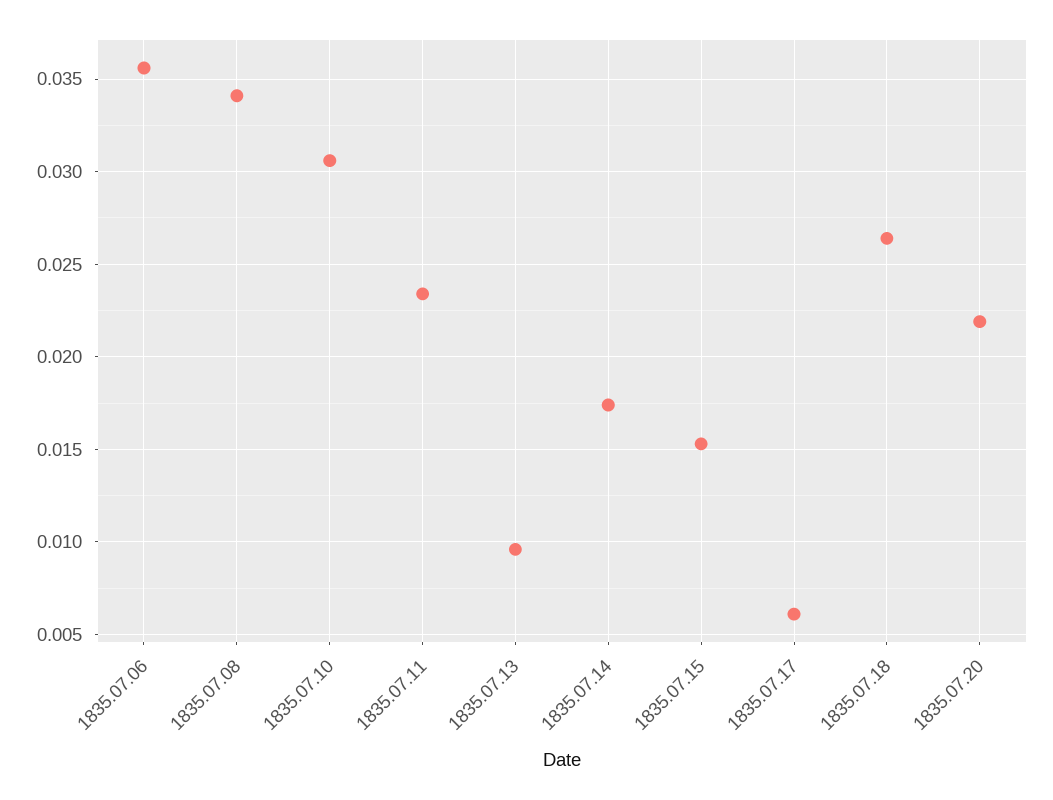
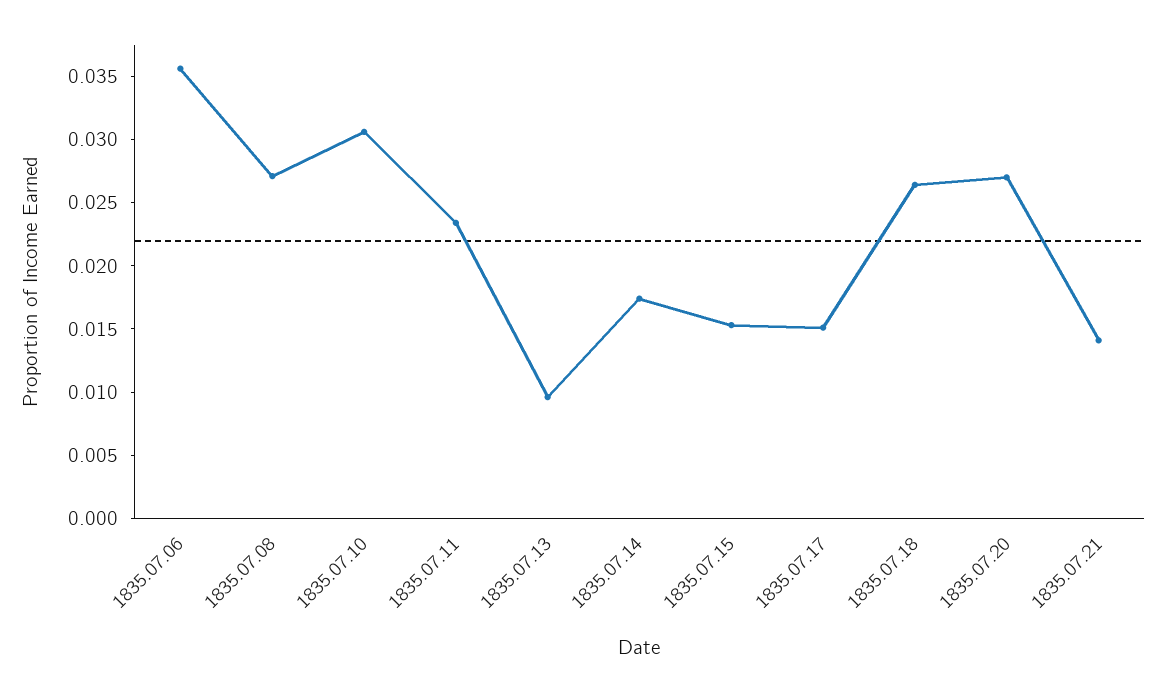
1835.07.08: 0.034 -> 0.027
1835.07.17: 0.006 -> 0.015
1835.07.20: 0.022 -> 0.027
1835.07.21: none -> 0.014

